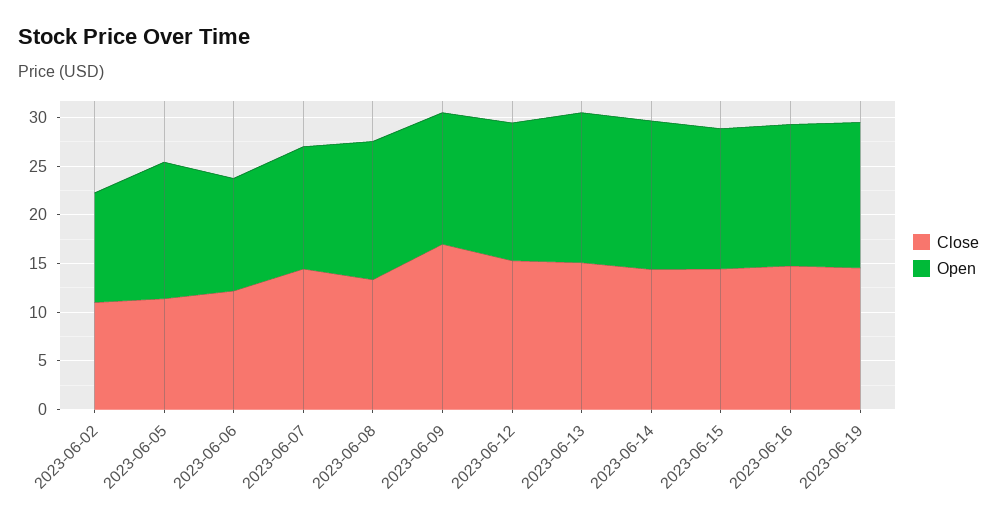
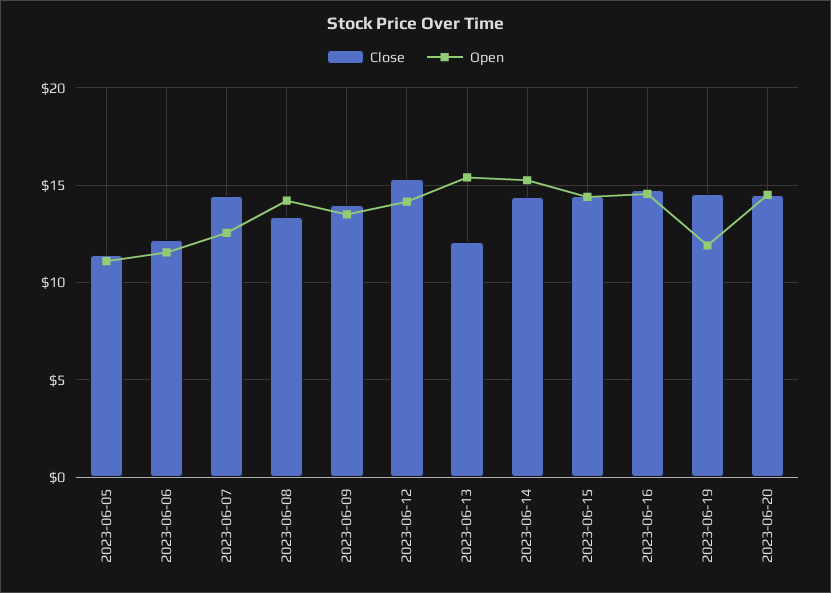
Close, 2023-06-02: 11 -> none
Open, 2023-06-02: 11 -> none
Open, 2023-06-05: 14 -> 11
Close, 2023-06-09: 17 -> 14
Close, 2023-06-13: 15 -> 12
Open, 2023-06-19: 15 -> 12
Close, 2023-06-20: none -> 14.5
Open, 2023-06-20: none -> 14.5

